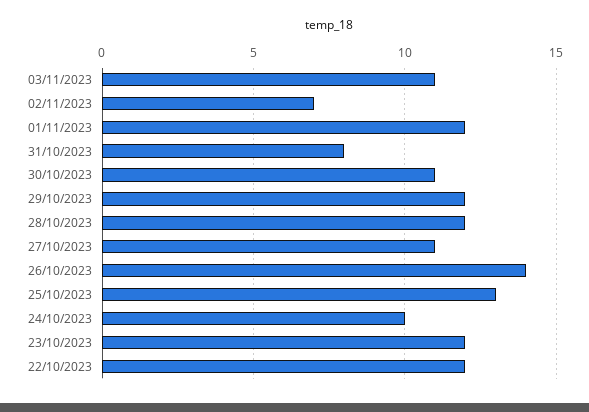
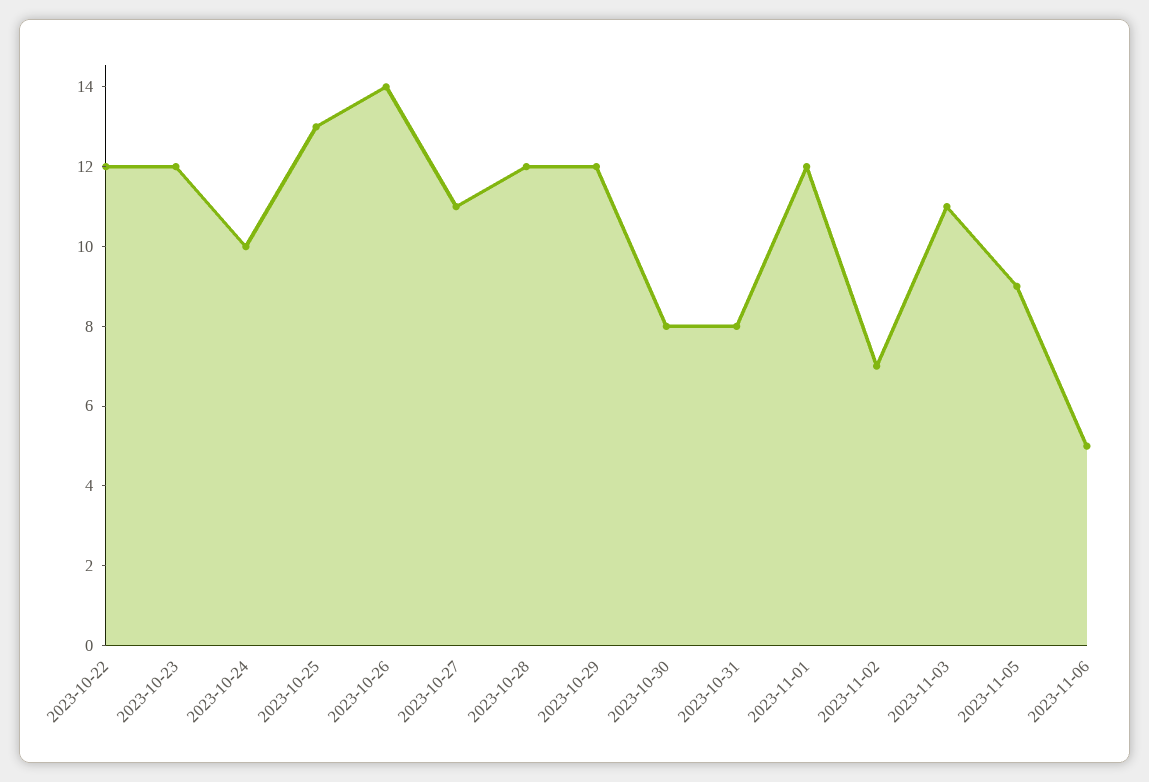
30/10/2023: 11 -> 8
2023-11-05: none -> 9
2023-11-06: none -> 5

